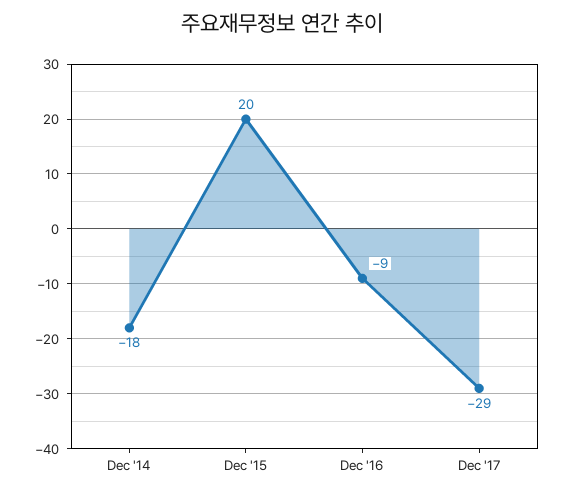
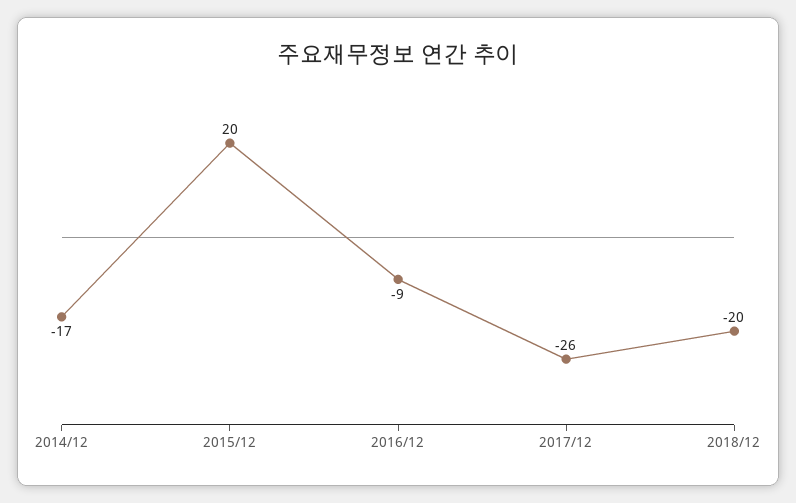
Dec '14: -18 -> -17
Dec '17: -29 -> -26
2018/12: none -> -20

